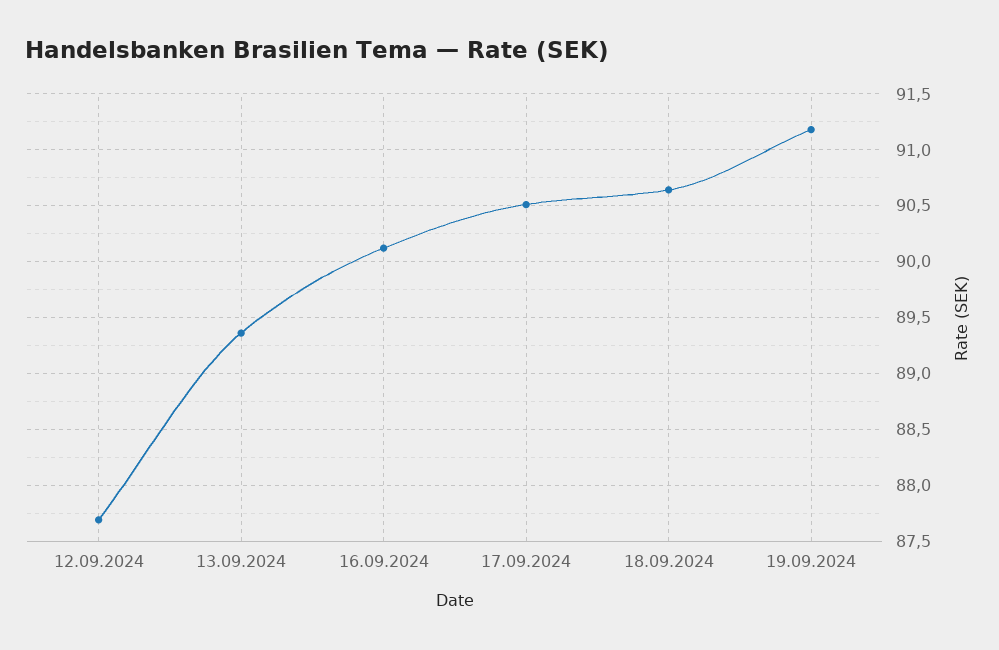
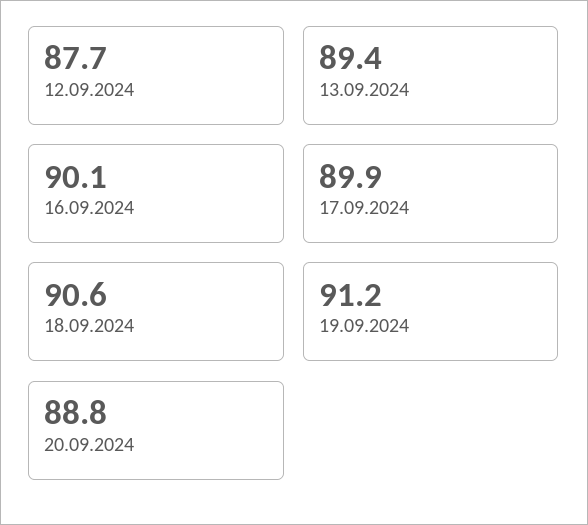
17.09.2024: 90.5 -> 89.9
20.09.2024: none -> 88.8

